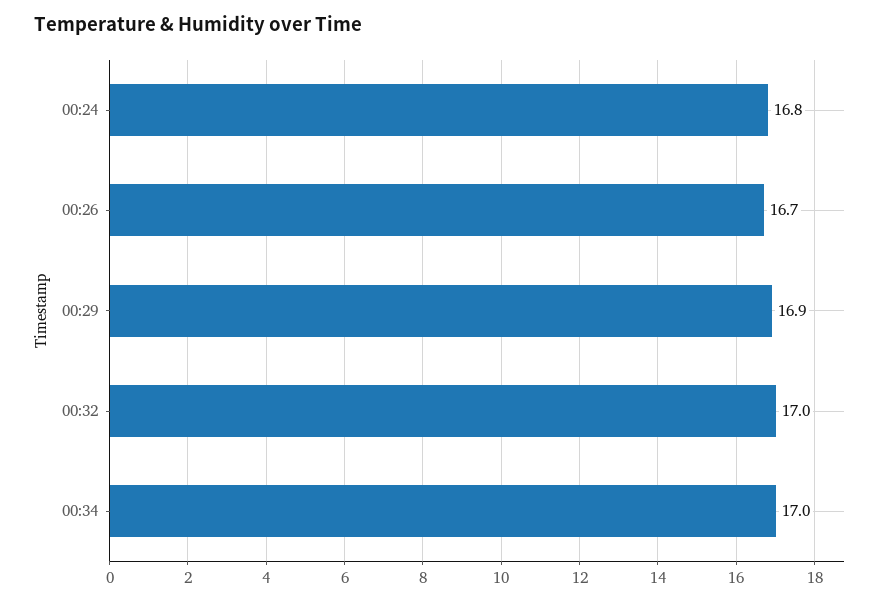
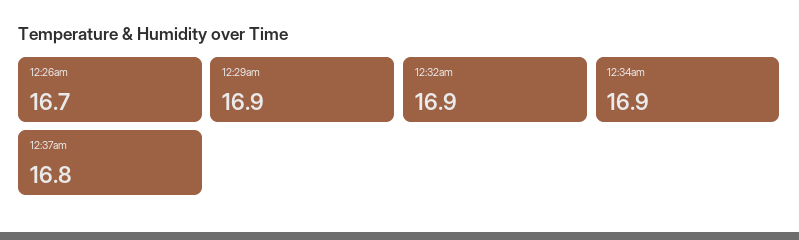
00:24: 16.8 -> none
00:32: 17 -> 16.9
00:34: 17 -> 16.9
12:37am: none -> 16.8

